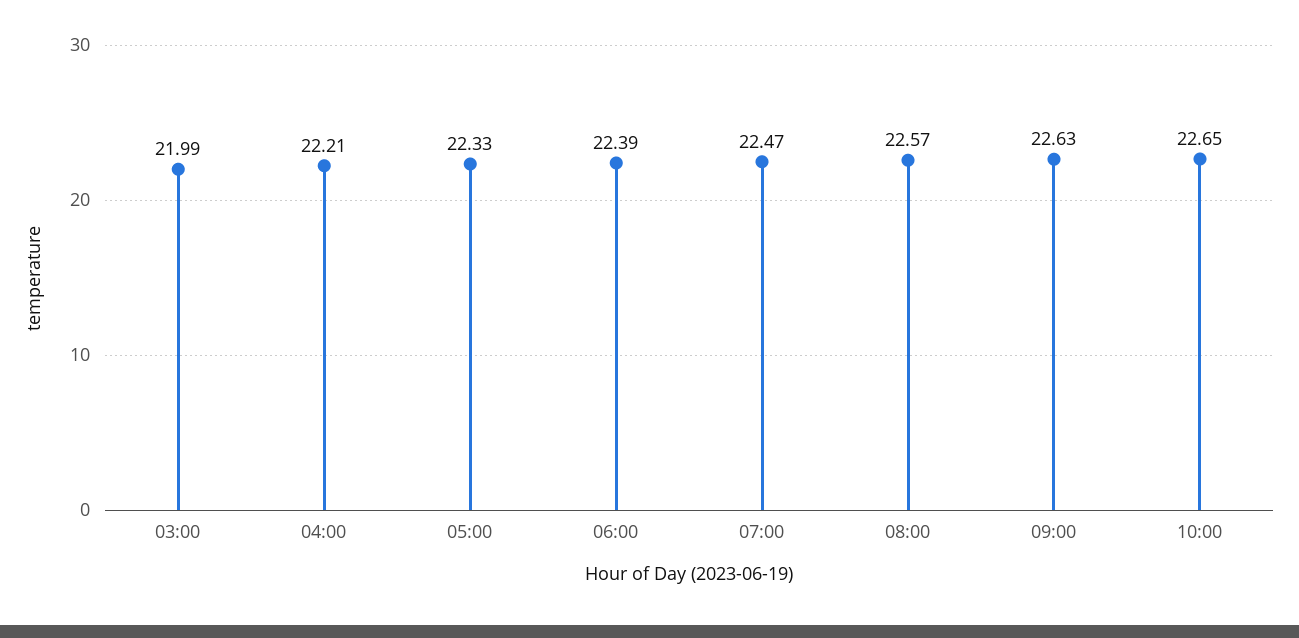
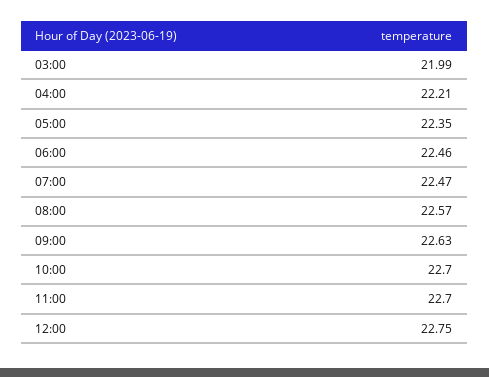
05:00: 22.33 -> 22.35
06:00: 22.39 -> 22.46
10:00: 22.65 -> 22.7
11:00: none -> 22.7
12:00: none -> 22.75

